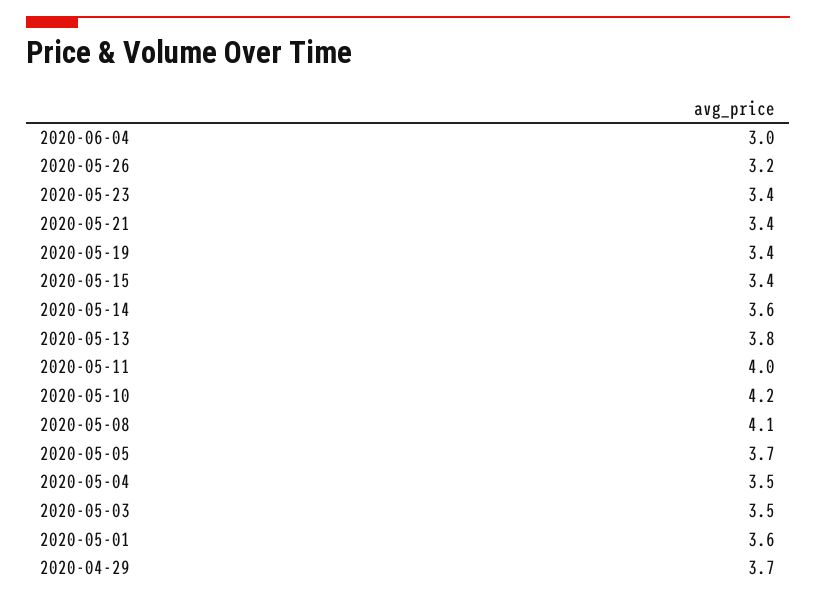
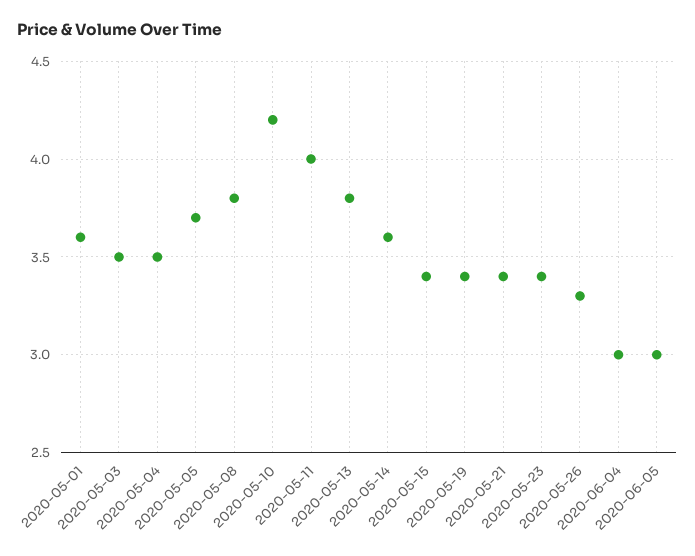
2020-05-26: 3.2 -> 3.3
2020-05-08: 4.1 -> 3.8
2020-04-29: 3.7 -> none
2020-06-05: none -> 3

